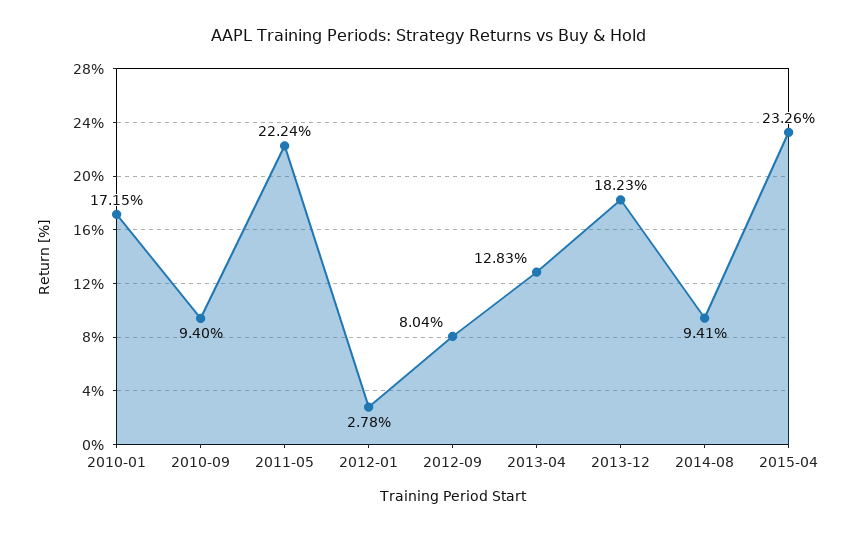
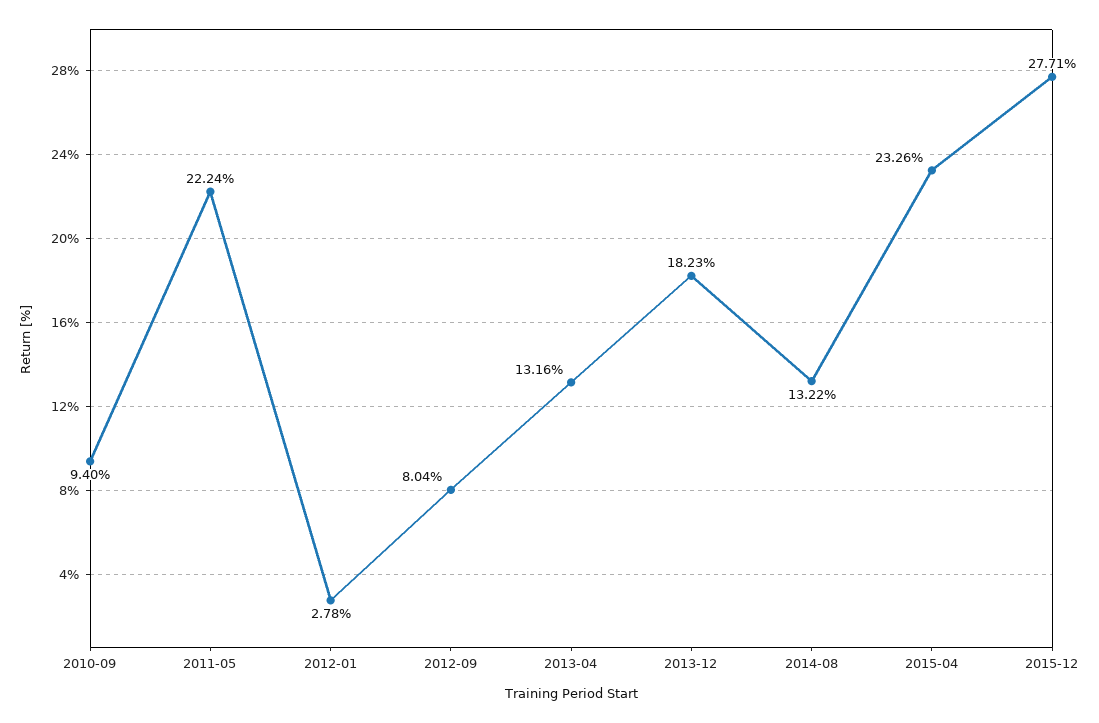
2010-01: 17.15 -> none
2013-04: 12.83 -> 13.16
2014-08: 9.41 -> 13.22
2015-12: none -> 27.71

